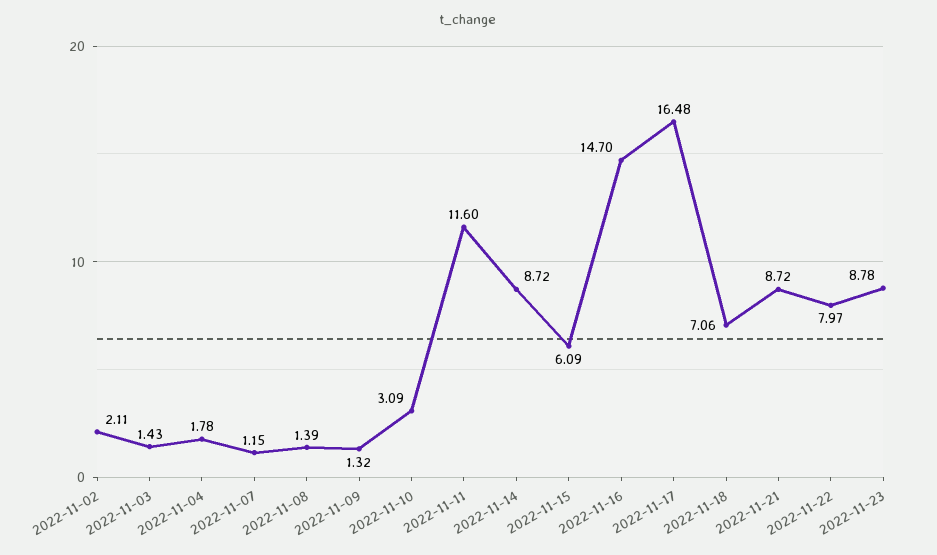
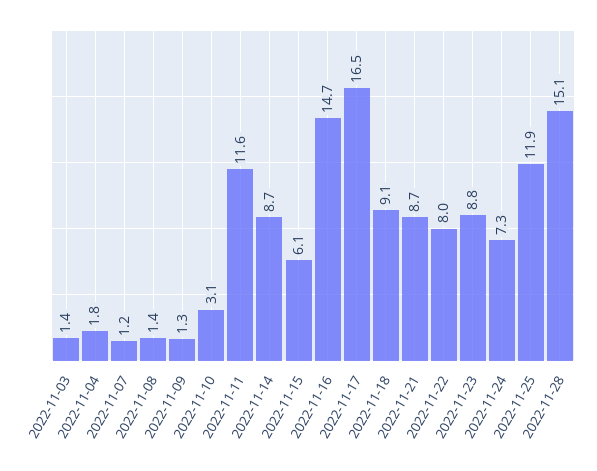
2022-11-02: 2.11 -> none
2022-11-18: 7.06 -> 9.1
2022-11-24: none -> 7.3
2022-11-25: none -> 11.9
2022-11-28: none -> 15.1

